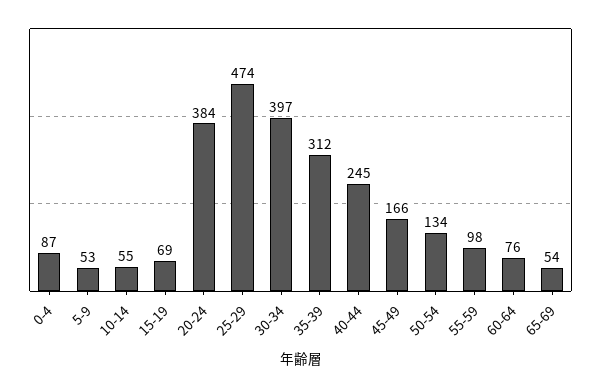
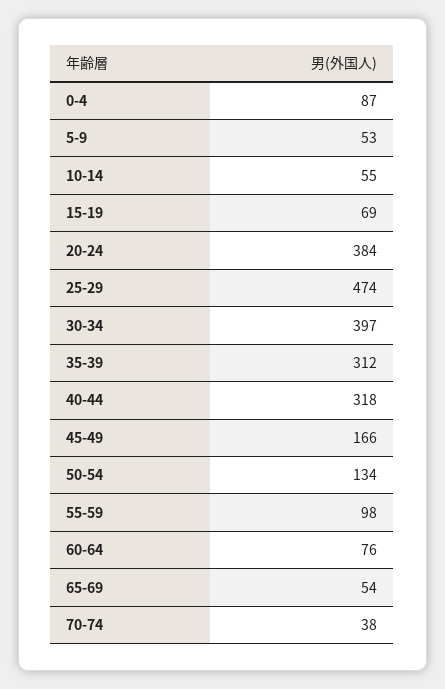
40-44: 245 -> 318
70-74: none -> 38

